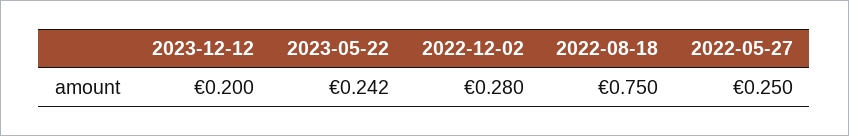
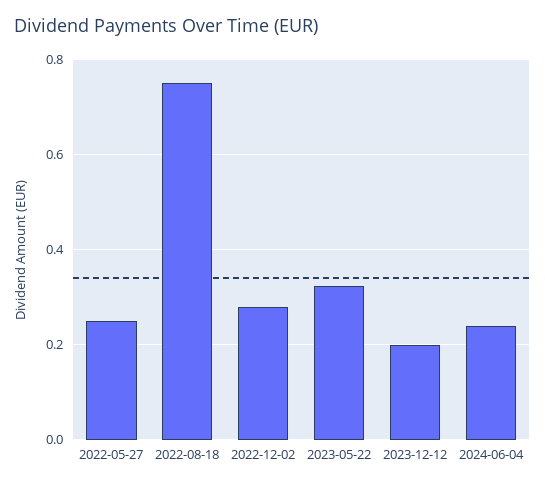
2023-05-22: 0.242 -> 0.32
2024-06-04: none -> 0.24

